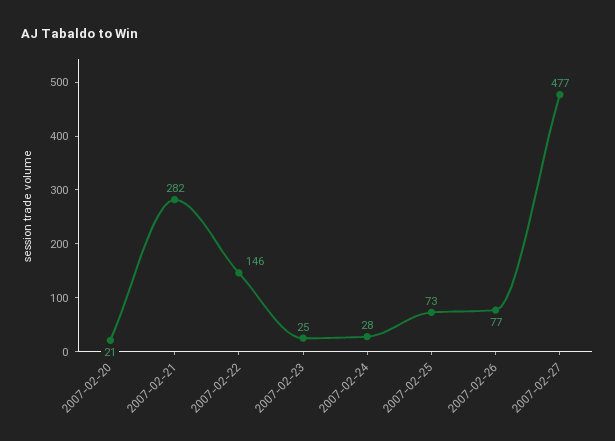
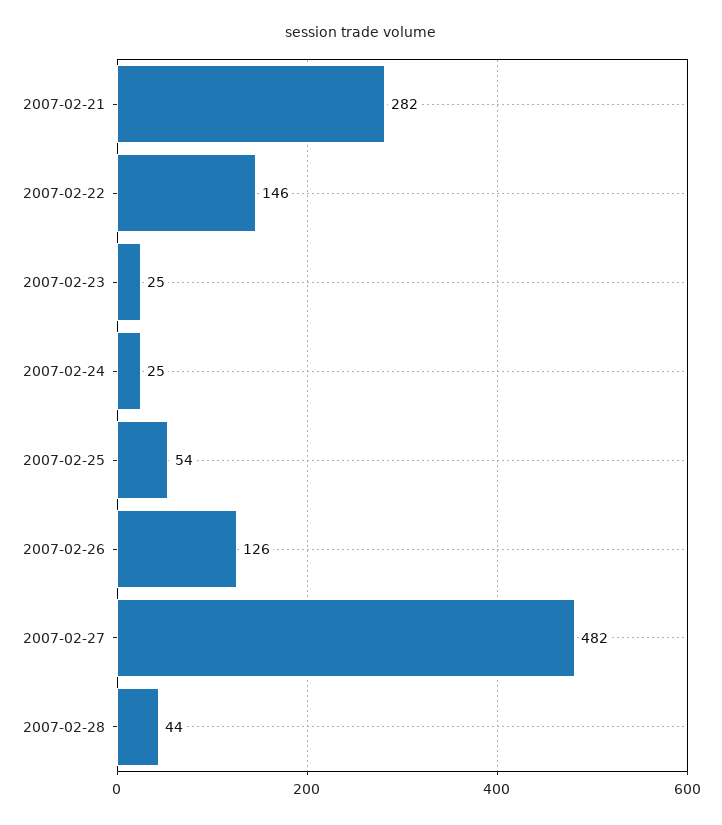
2007-02-20: 21 -> none
2007-02-24: 28 -> 25
2007-02-25: 73 -> 54
2007-02-26: 77 -> 126
2007-02-27: 477 -> 482
2007-02-28: none -> 44

